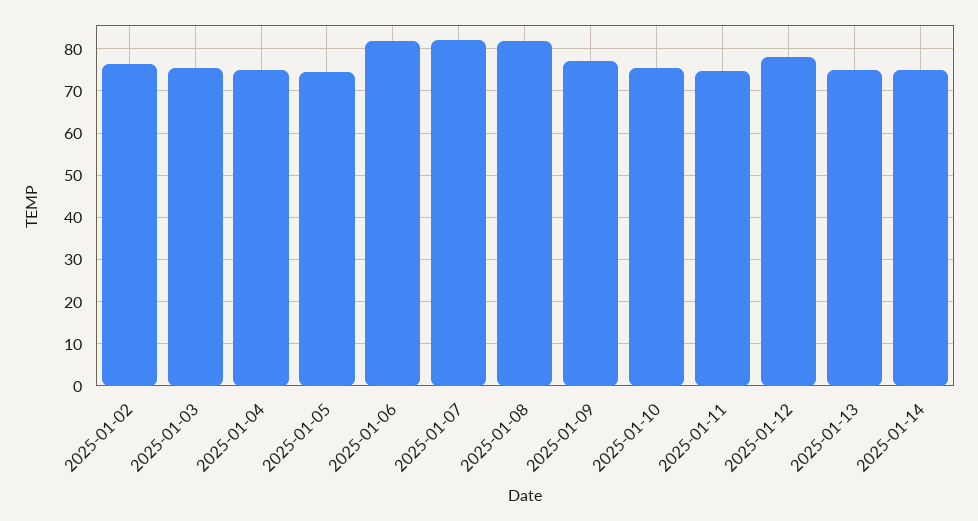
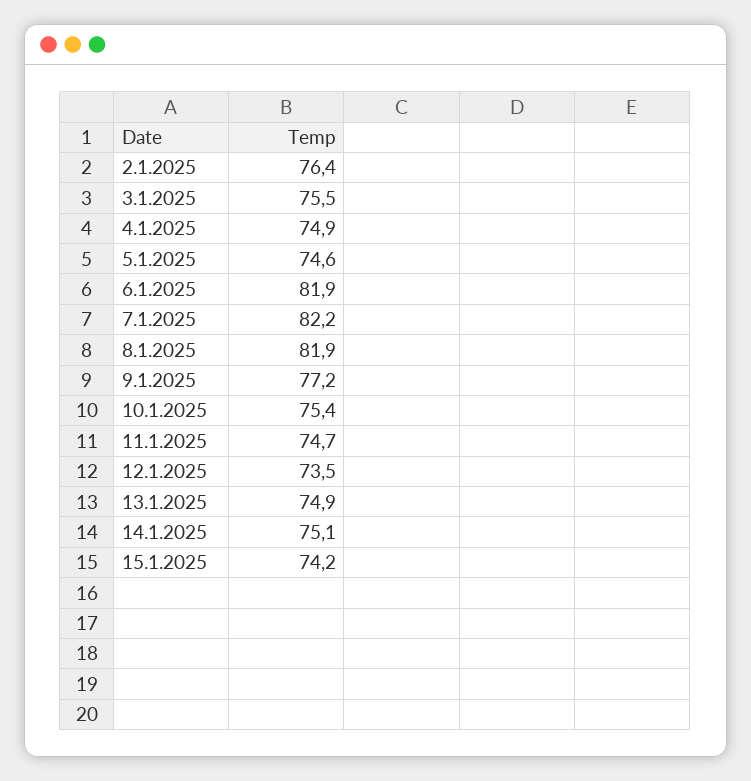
2025-01-12: 78 -> 73.5
15.1.2025: none -> 74.2

